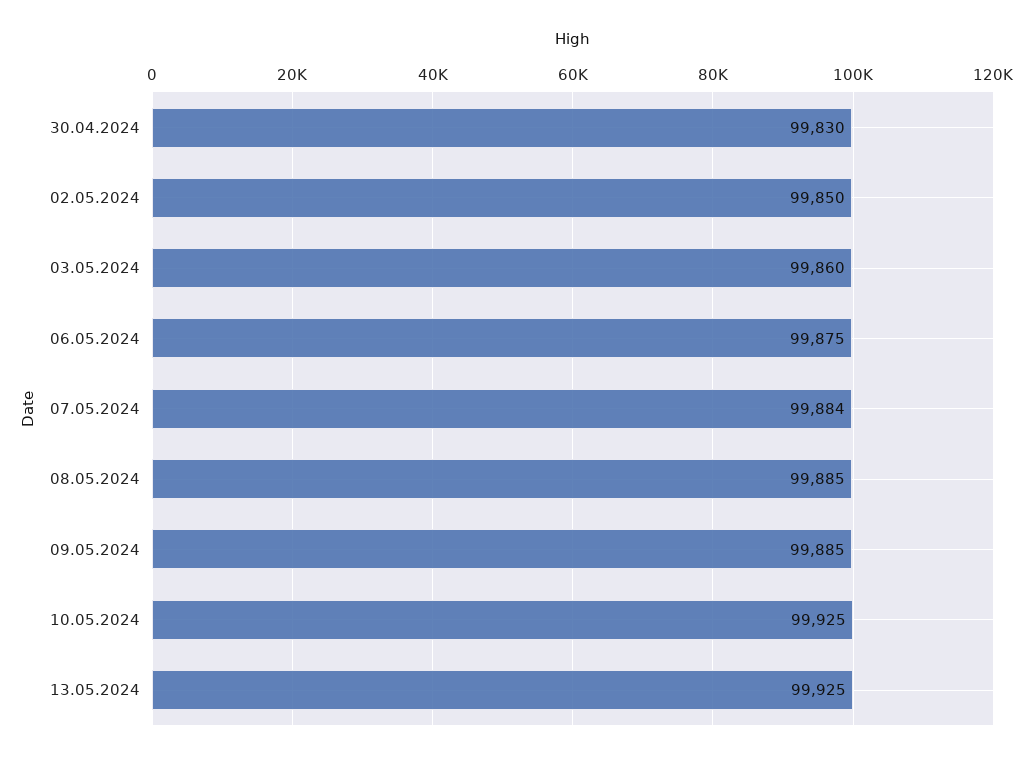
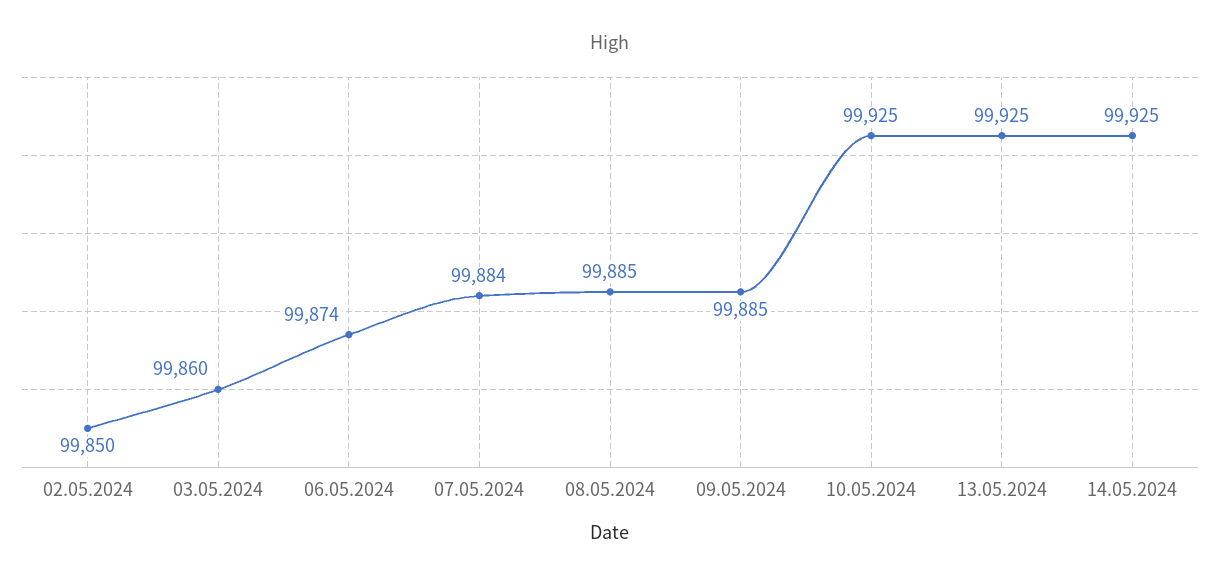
30.04.2024: 99830 -> none
06.05.2024: 99875 -> 99874
14.05.2024: none -> 99925

